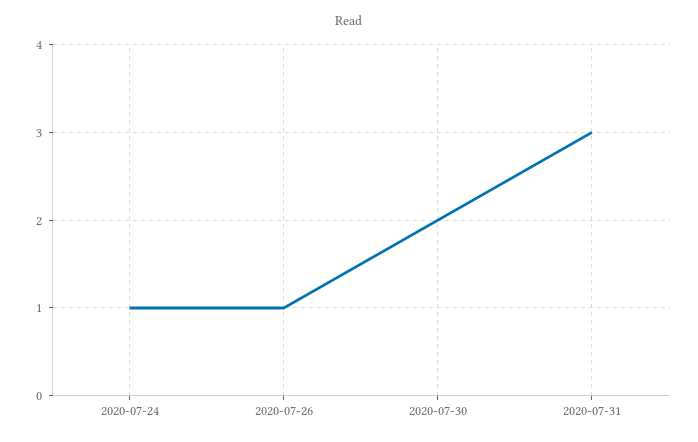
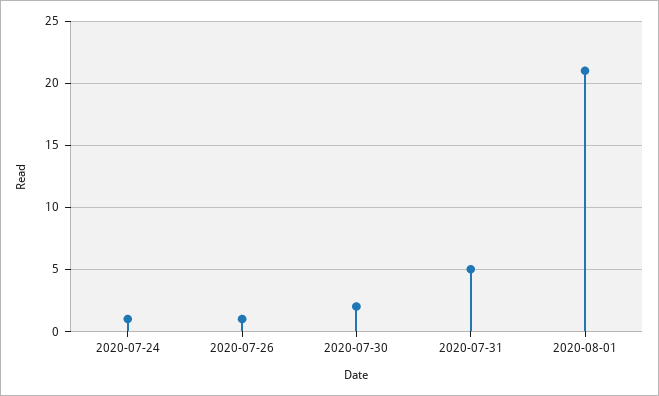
2020-07-31: 3 -> 5
2020-08-01: none -> 21

